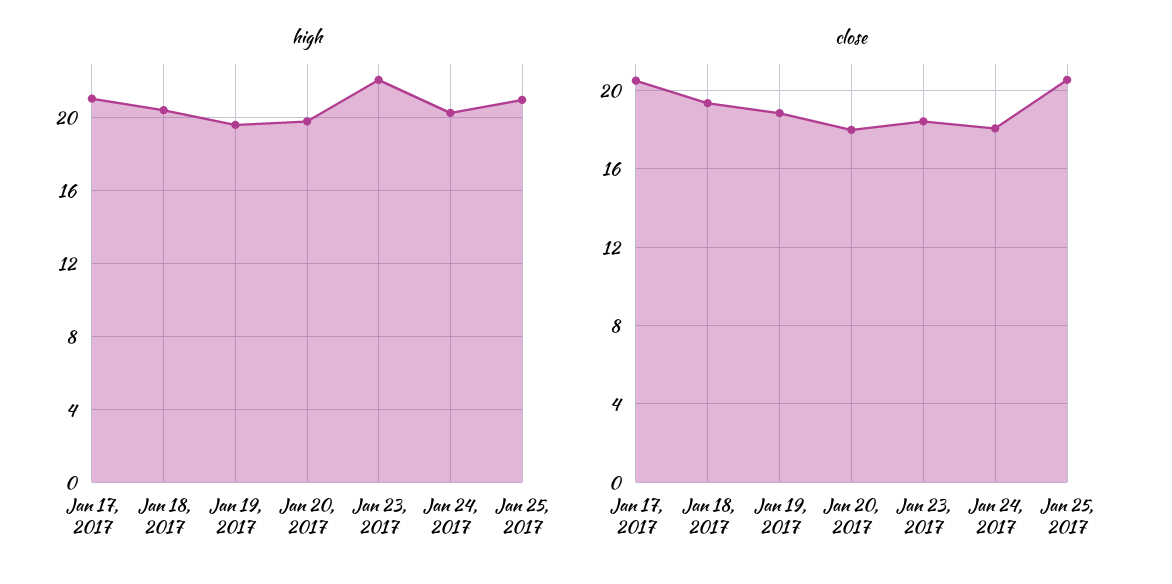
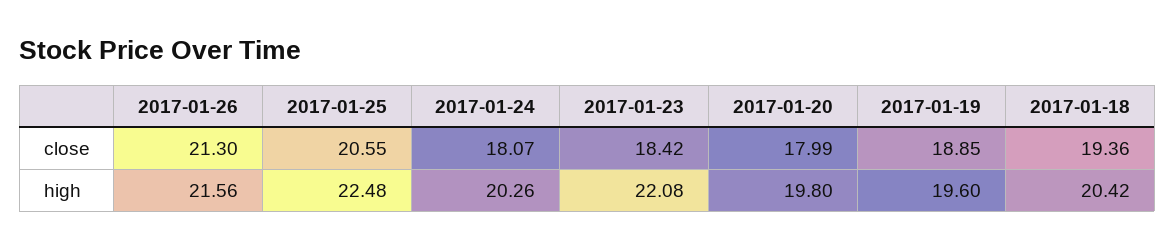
high, Jan 17, 2017: 21 -> none
high, Jan 25, 2017: 21 -> 22.48
close, Jan 17, 2017: 20.5 -> none
close, 2017-01-26: none -> 21.3
high, 2017-01-26: none -> 21.56

